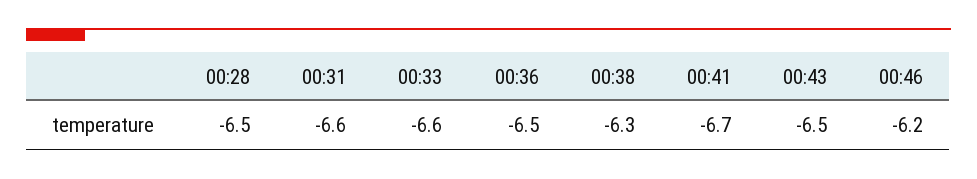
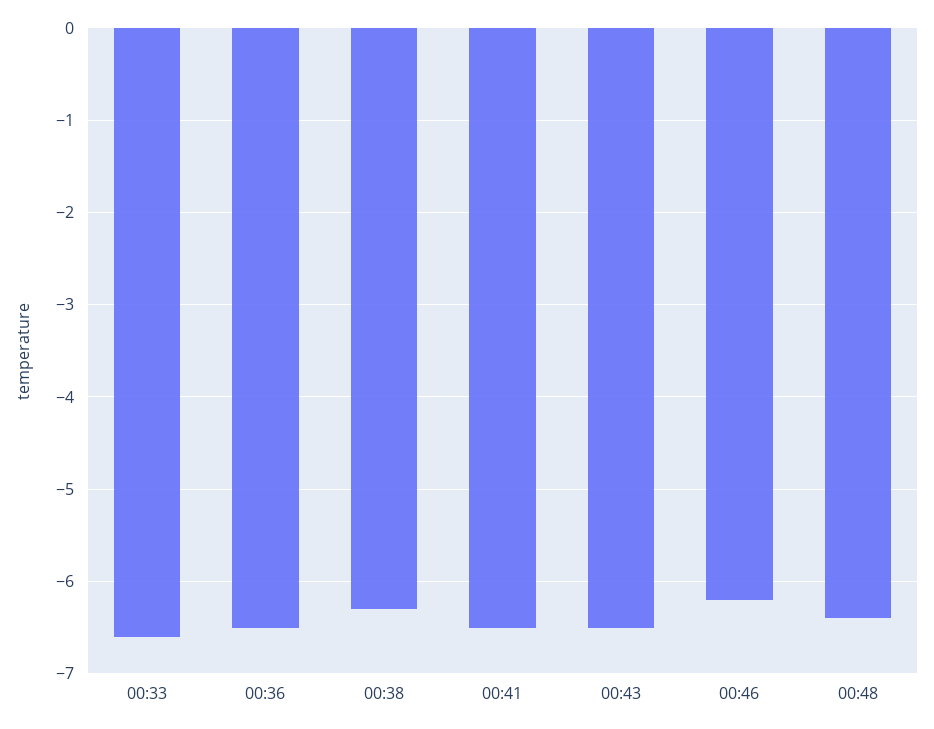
00:28: -6.5 -> none
00:31: -6.6 -> none
00:41: -6.7 -> -6.5
00:48: none -> -6.4

